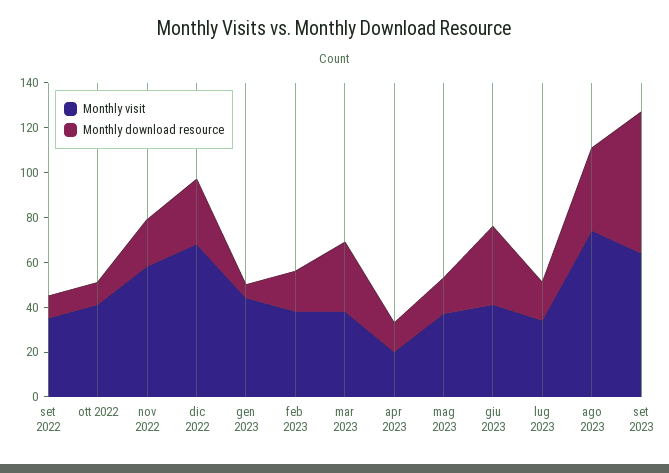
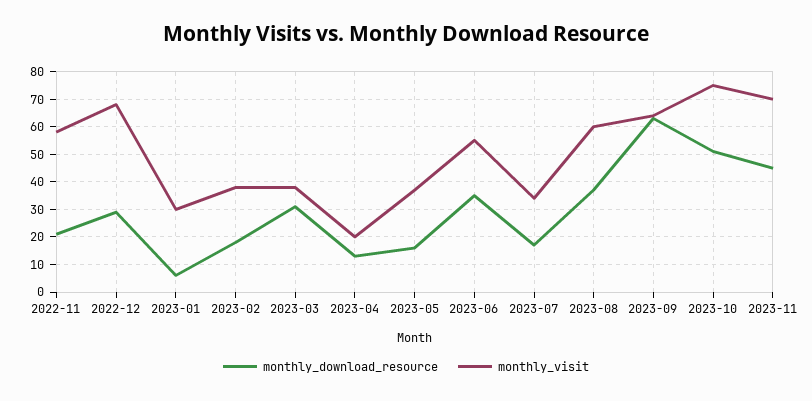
Monthly visit, set 2022: 35 -> none
Monthly download resource, set 2022: 10 -> none
Monthly visit, ott 2022: 40 -> none
Monthly download resource, ott 2022: 10 -> none
Monthly visit, gen 2023: 45 -> 30
Monthly visit, giu 2023: 40 -> 55
Monthly visit, ago 2023: 75 -> 60
Monthly download resource, 2023-10: none -> 50
Monthly visit, 2023-10: none -> 75
Monthly download resource, 2023-11: none -> 45
Monthly visit, 2023-11: none -> 70

